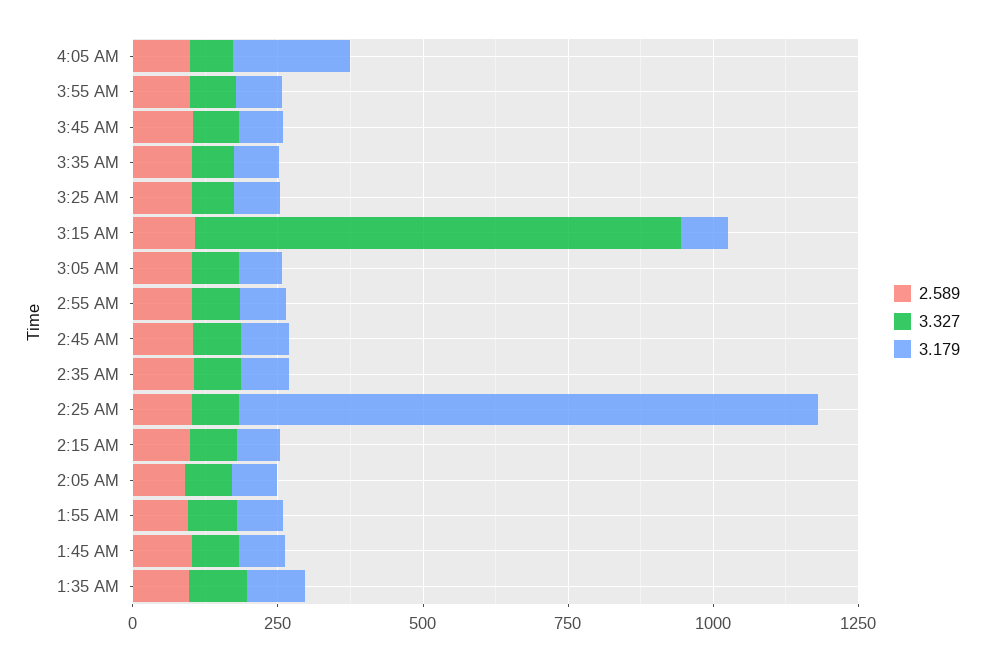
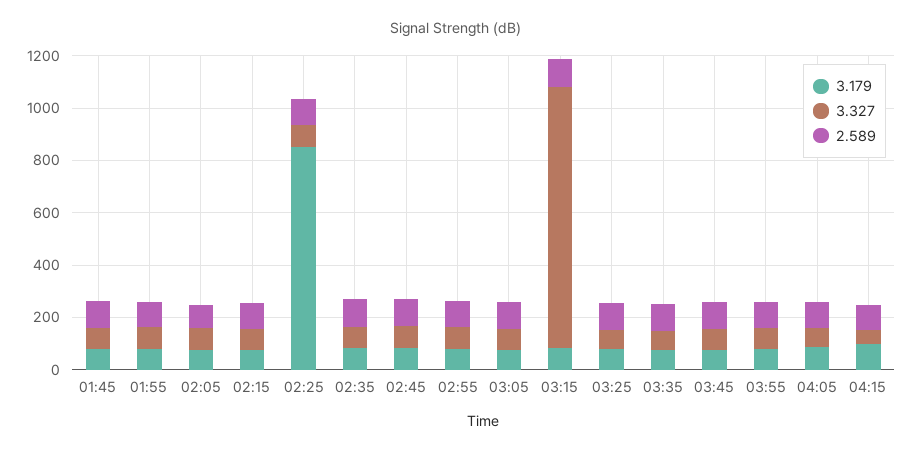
3.179, 4:05 AM: 200 -> 100
3.327, 3:15 AM: 850 -> 1000
3.179, 2:25 AM: 1000 -> 850
2.589, 1:35 AM: 100 -> none
3.327, 1:35 AM: 100 -> none
3.179, 1:35 AM: 100 -> none
3.179, 04:15: none -> 100
3.327, 04:15: none -> 50
2.589, 04:15: none -> 100

